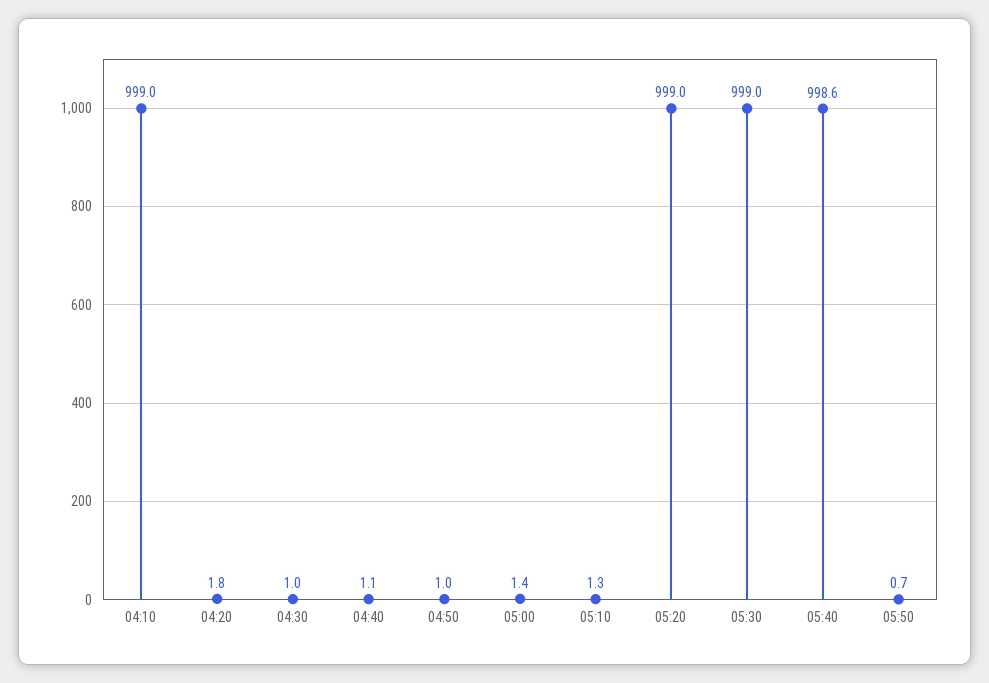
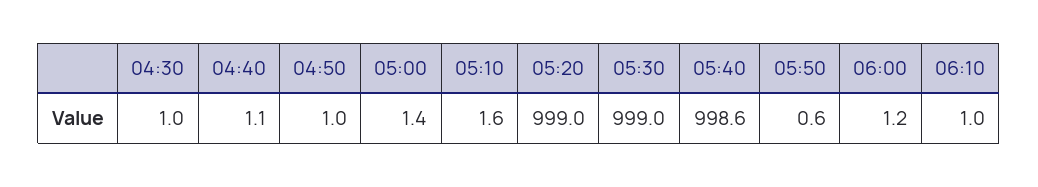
04:10: 999 -> none
04:20: 1.8 -> none
05:10: 1.3 -> 1.6
05:50: 0.7 -> 0.6
06:00: none -> 1.2
06:10: none -> 1

